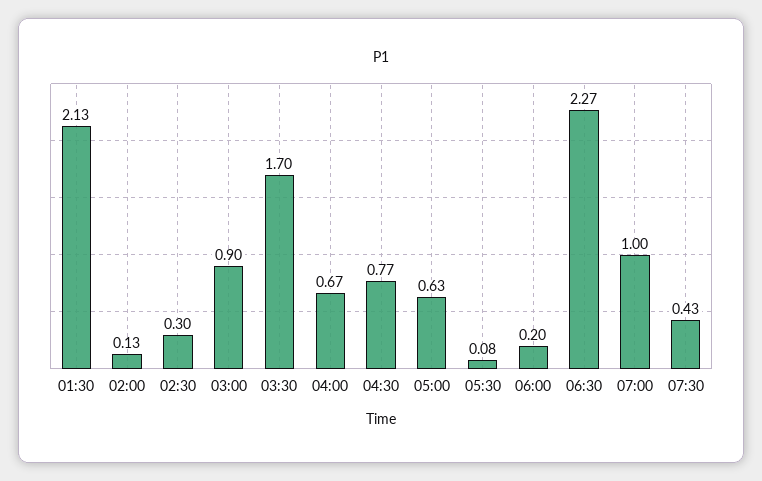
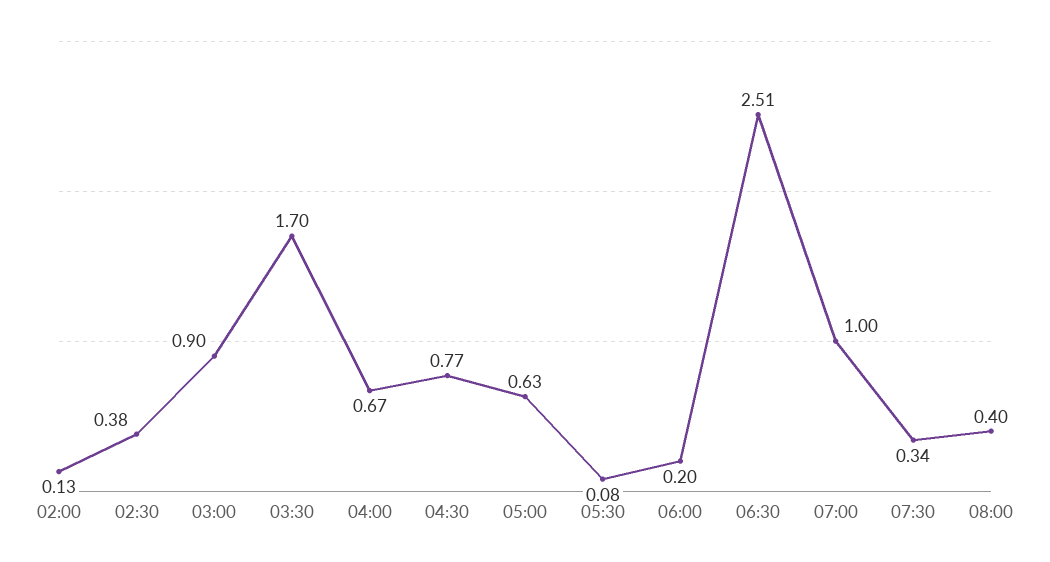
01:30: 2.13 -> none
02:30: 0.3 -> 0.38
06:30: 2.27 -> 2.51
07:30: 0.43 -> 0.34
08:00: none -> 0.4

